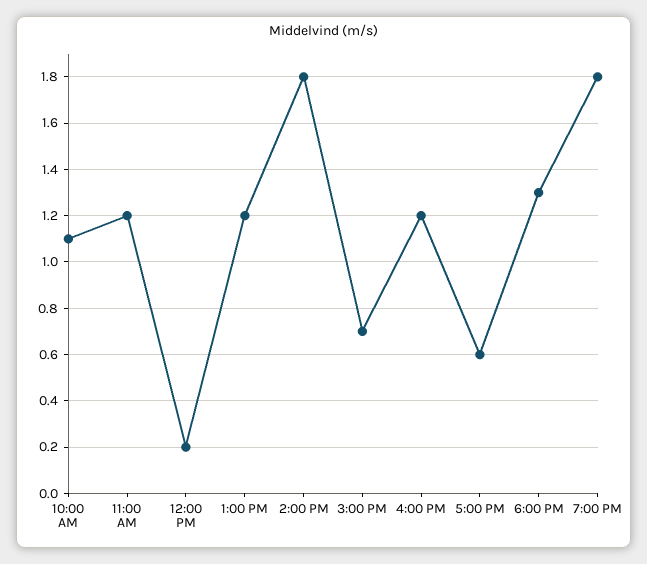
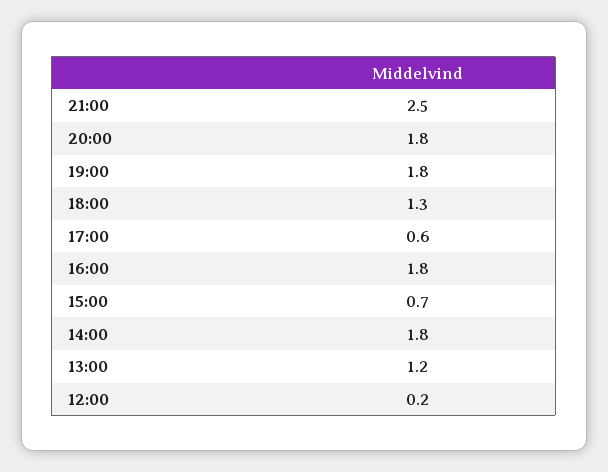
10:00 AM: 1.1 -> none
11:00 AM: 1.2 -> none
4:00 PM: 1.2 -> 1.8
21:00: none -> 2.5
20:00: none -> 1.8

